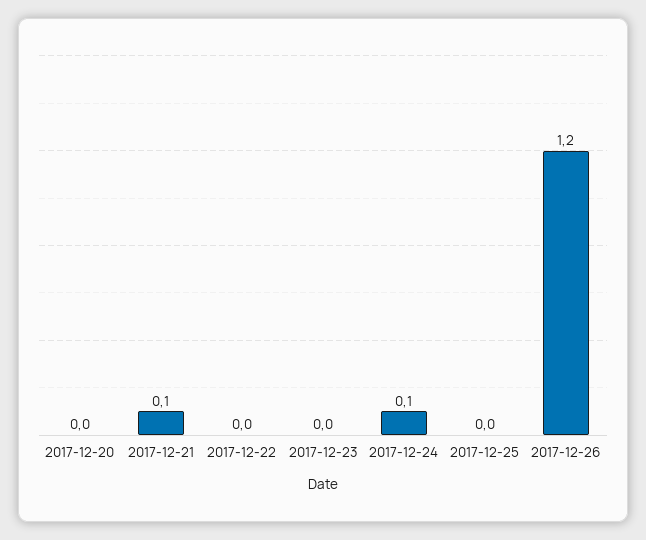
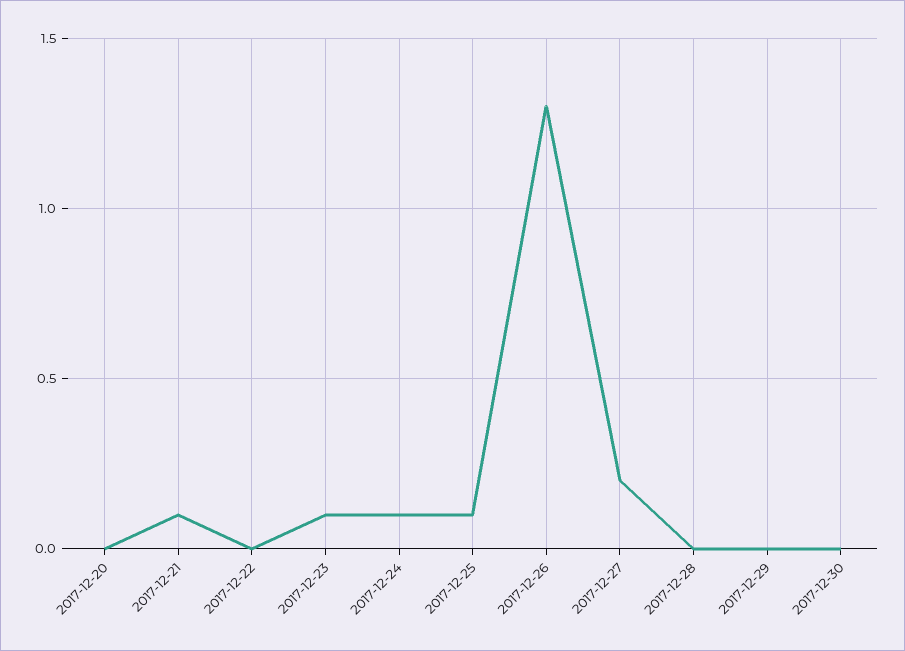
2017-12-23: 0 -> 0.1
2017-12-25: 0 -> 0.1
2017-12-26: 1.2 -> 1.3
2017-12-27: none -> 0.2
2017-12-28: none -> 0
2017-12-29: none -> 0
2017-12-30: none -> 0

